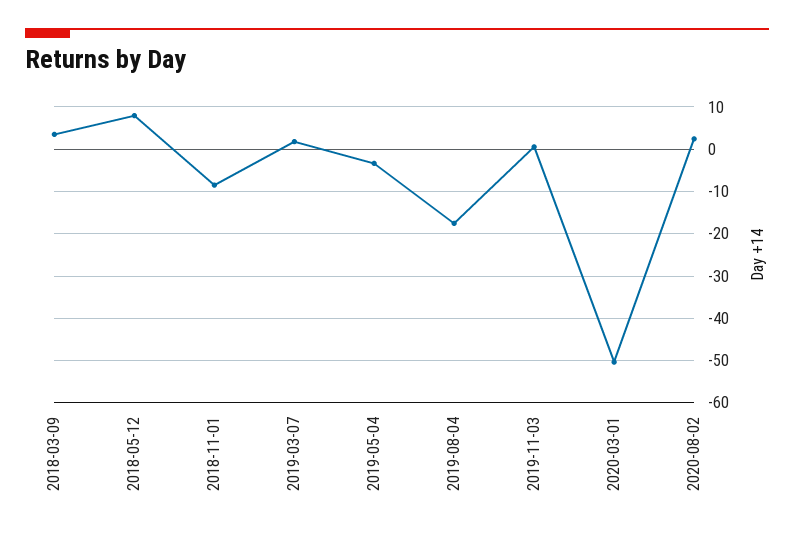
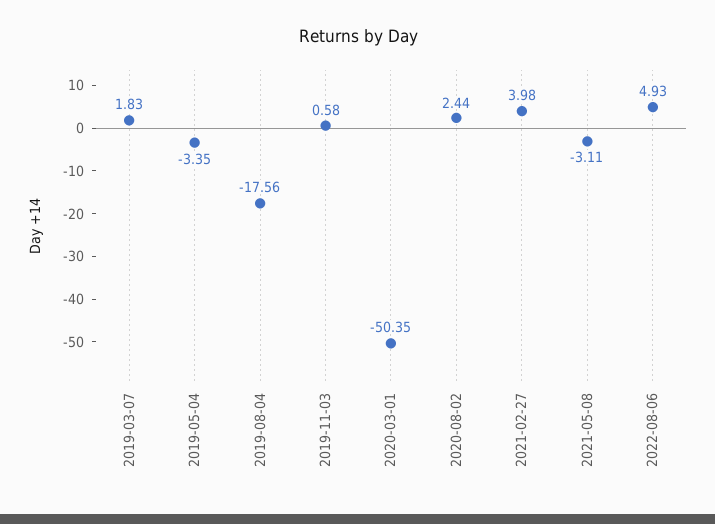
2018-03-09: 4 -> none
2018-05-12: 8 -> none
2018-11-01: -8 -> none
2021-02-27: none -> 3.98
2021-05-08: none -> -3.11
2022-08-06: none -> 4.93

